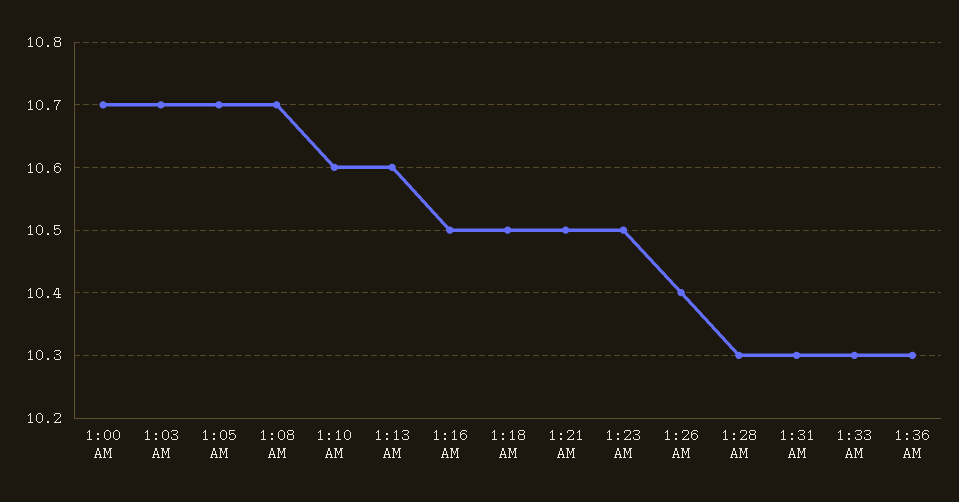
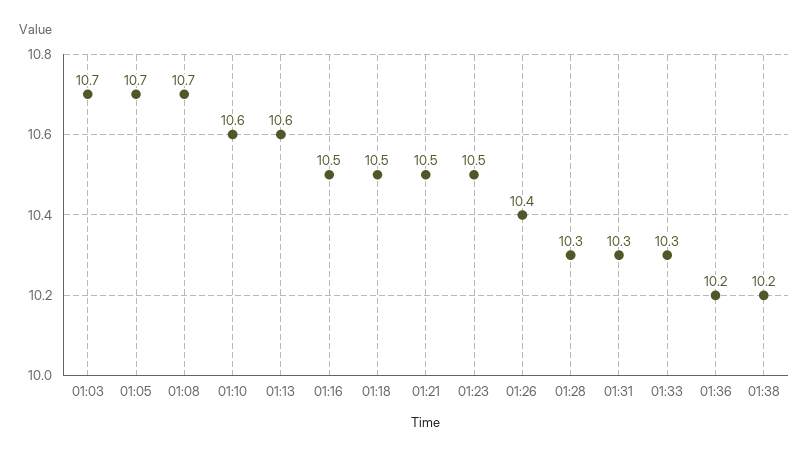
1:00 AM: 10.7 -> none
1:36 AM: 10.3 -> 10.2
01:38: none -> 10.2

